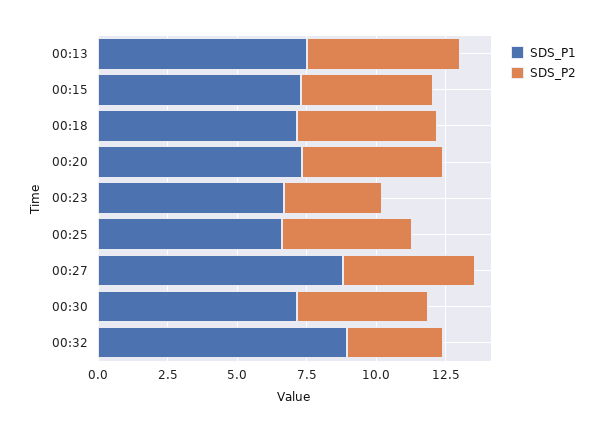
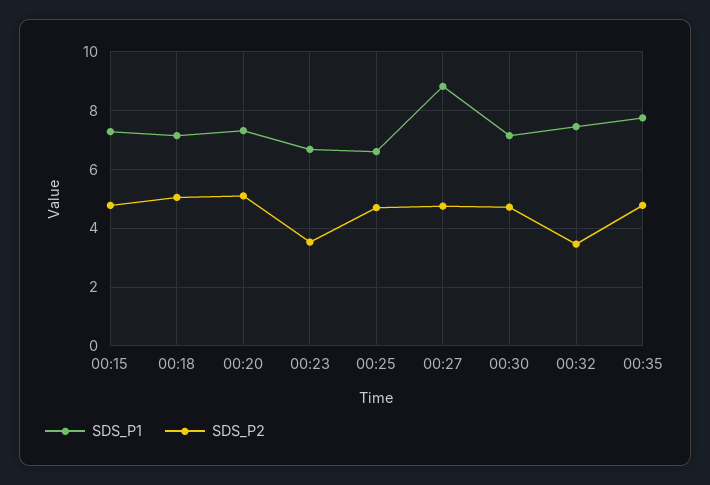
SDS_P1, 00:13: 7.5 -> none
SDS_P2, 00:13: 5.5 -> none
SDS_P1, 00:32: 9 -> 7.5
SDS_P1, 00:35: none -> 7.75
SDS_P2, 00:35: none -> 4.75

